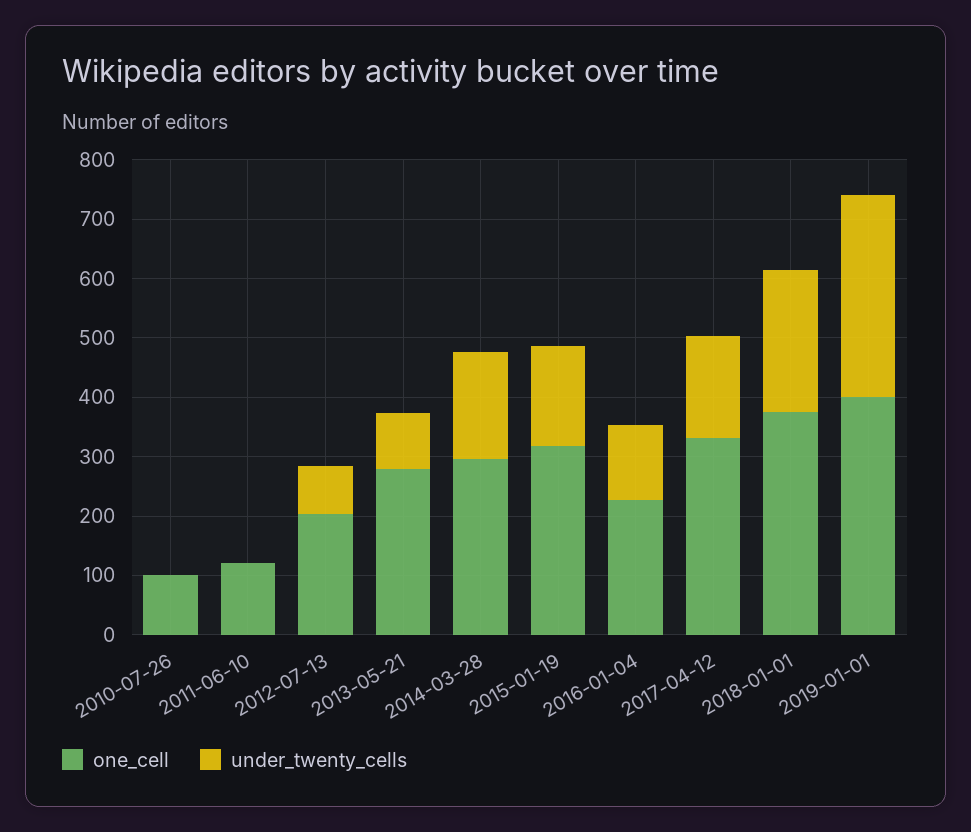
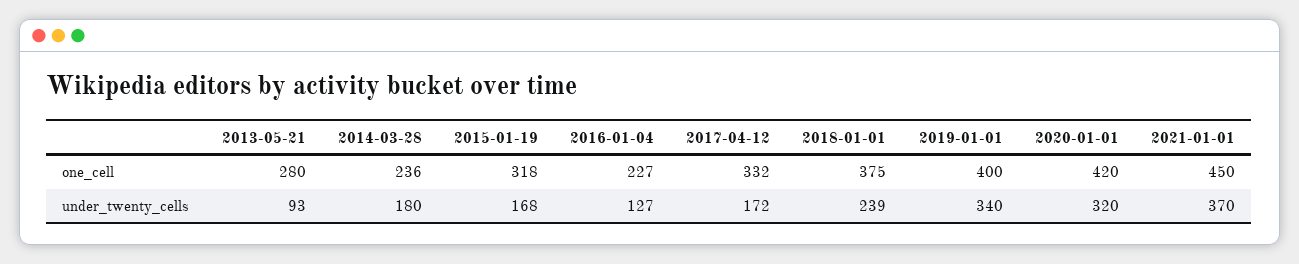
one_cell, 2010-07-26: 100 -> none
under_twenty_cells, 2010-07-26: 0 -> none
one_cell, 2011-06-10: 120 -> none
under_twenty_cells, 2011-06-10: 0 -> none
one_cell, 2012-07-13: 200 -> none
under_twenty_cells, 2012-07-13: 80 -> none
one_cell, 2014-03-28: 300 -> 236
one_cell, 2020-01-01: none -> 420
one_cell, 2021-01-01: none -> 450
under_twenty_cells, 2020-01-01: none -> 320
under_twenty_cells, 2021-01-01: none -> 370

